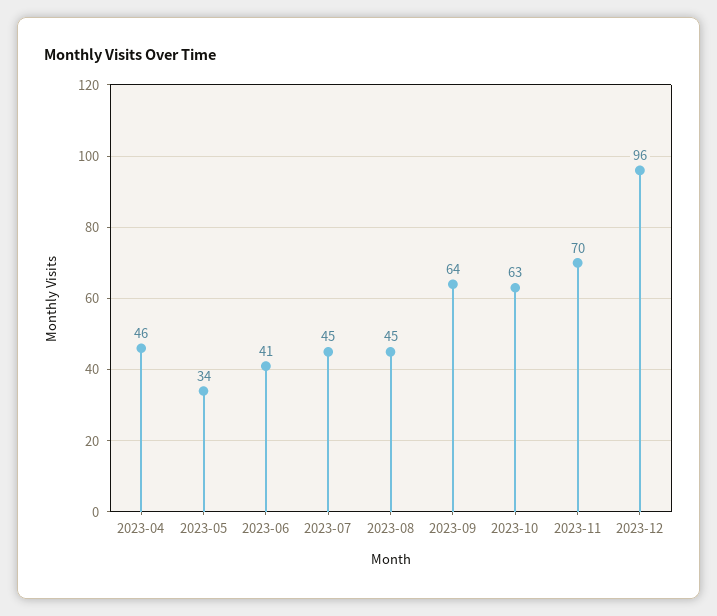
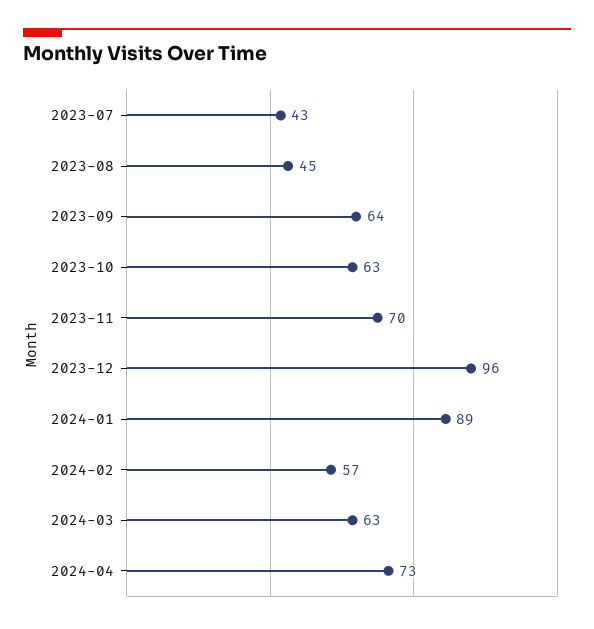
2023-04: 46 -> none
2023-05: 34 -> none
2023-06: 41 -> none
2023-07: 45 -> 43
2024-01: none -> 89
2024-02: none -> 57
2024-03: none -> 63
2024-04: none -> 73

